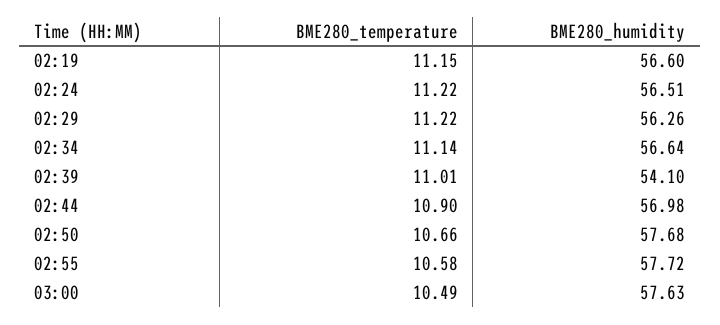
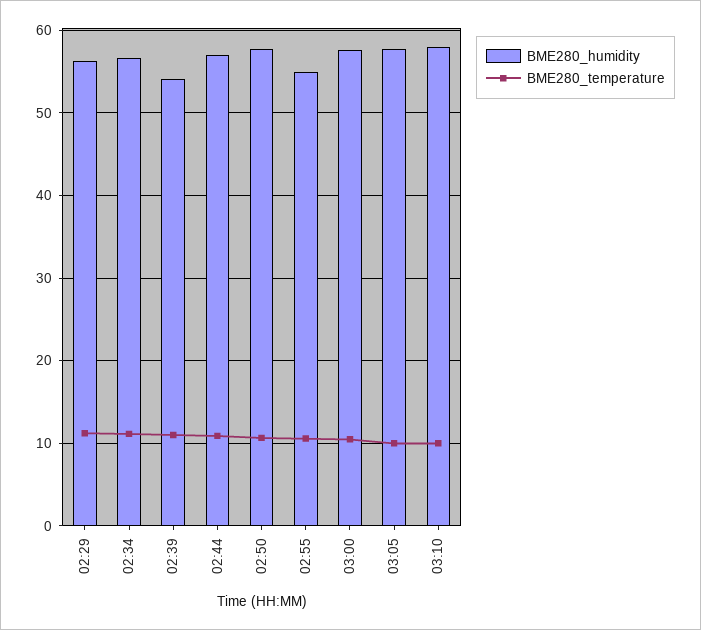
BME280_temperature, 02:19: 11.15 -> none
BME280_humidity, 02:19: 56.6 -> none
BME280_temperature, 02:24: 11.22 -> none
BME280_humidity, 02:24: 56.51 -> none
BME280_humidity, 02:55: 57.72 -> 55
BME280_humidity, 03:05: none -> 58
BME280_temperature, 03:05: none -> 10
BME280_humidity, 03:10: none -> 58
BME280_temperature, 03:10: none -> 10

